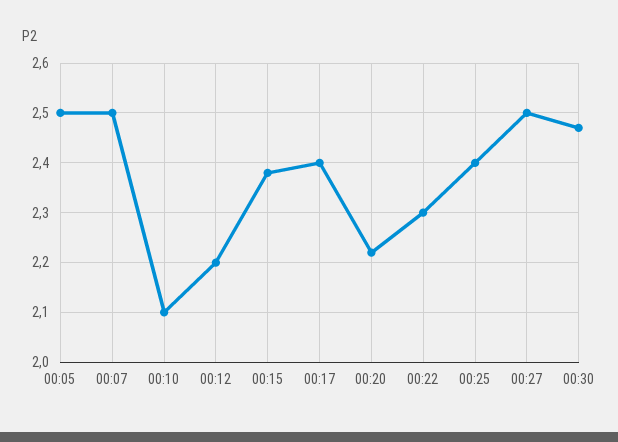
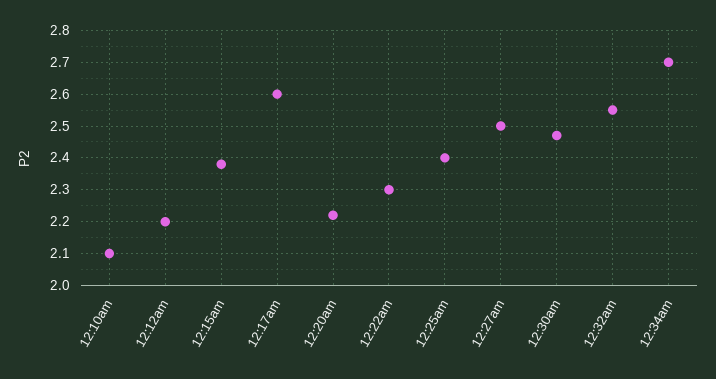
00:05: 2.5 -> none
00:07: 2.5 -> none
00:17: 2.4 -> 2.6
12:32am: none -> 2.55
12:34am: none -> 2.7

